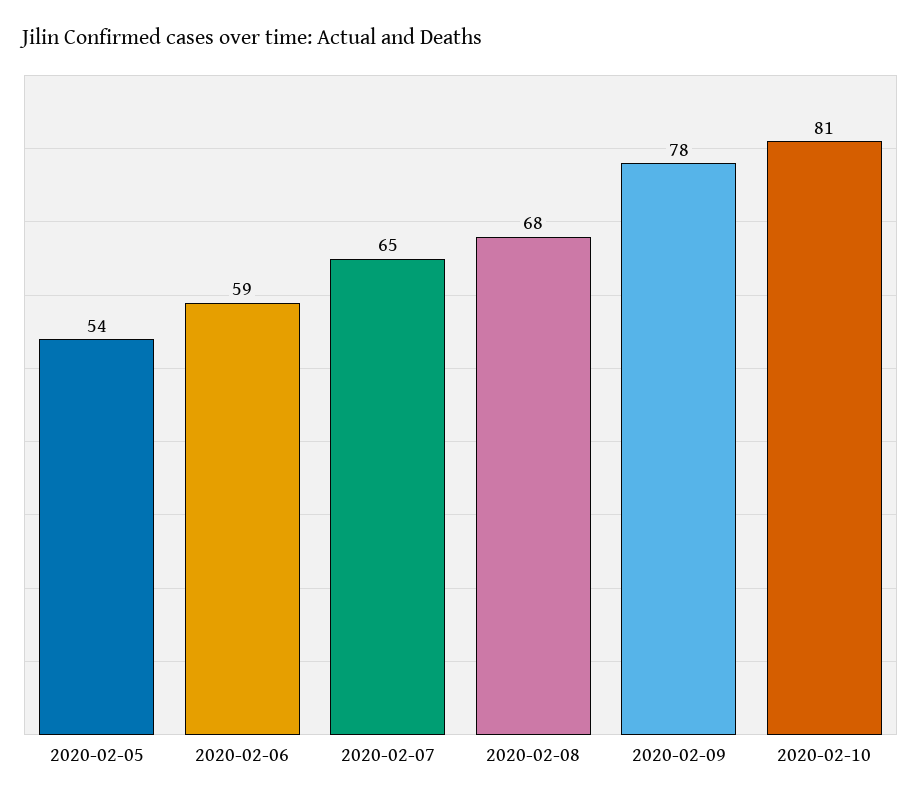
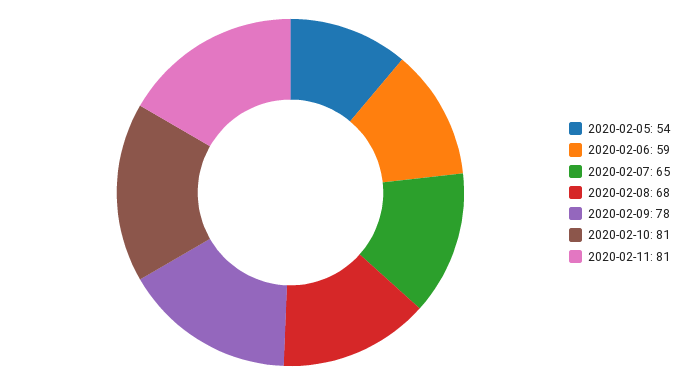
2020-02-11: none -> 81

